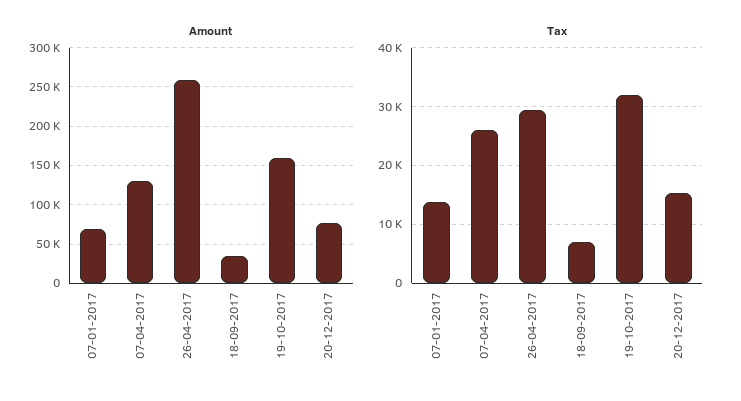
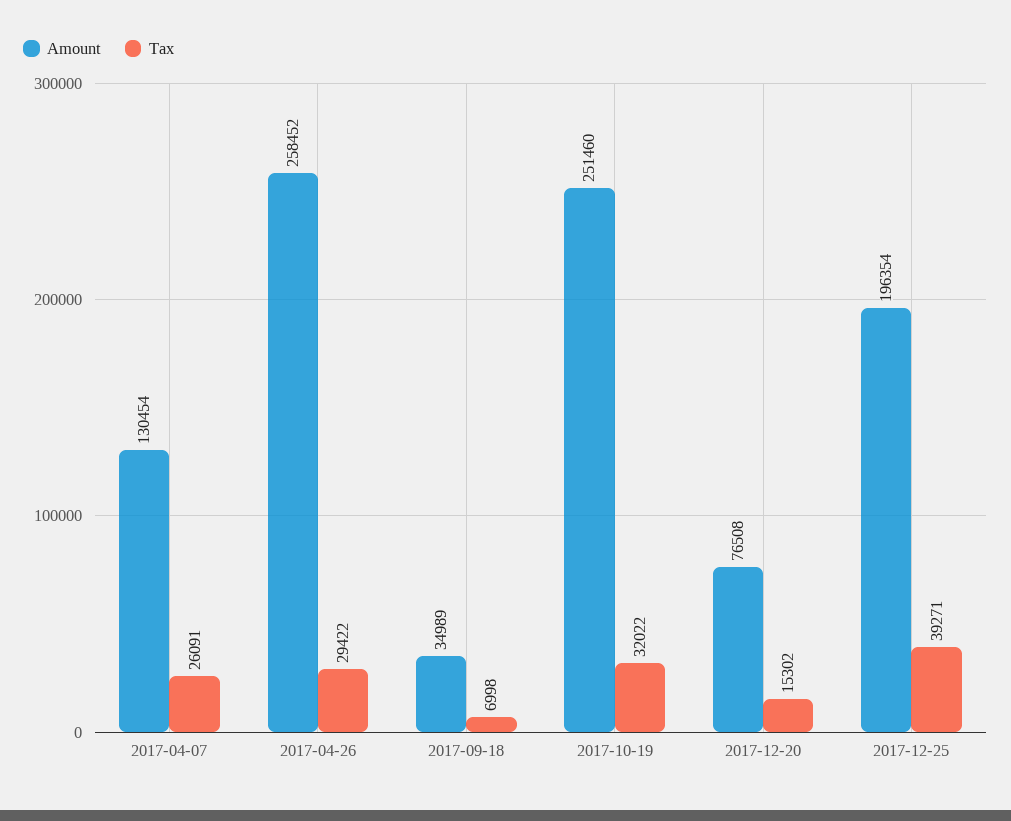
Amount, 07-01-2017: 70000 -> none
Amount, 19-10-2017: 160000 -> 251460
Tax, 07-01-2017: 14000 -> none
Amount, 2017-12-25: none -> 196354
Tax, 2017-12-25: none -> 39271

